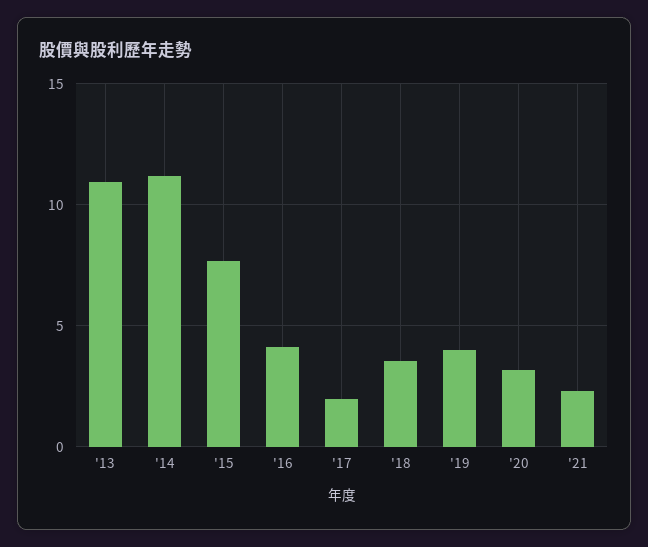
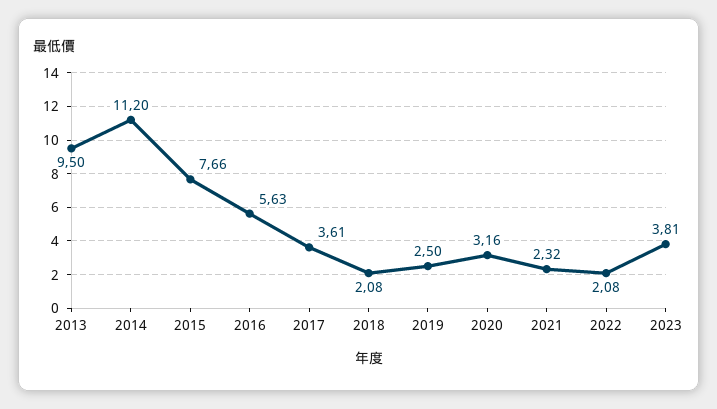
'13: 11 -> 9.5
'16: 4 -> 5.63
'17: 2 -> 3.61
'18: 3.5 -> 2.08
'19: 4 -> 2.5
2022: none -> 2.08
2023: none -> 3.81

